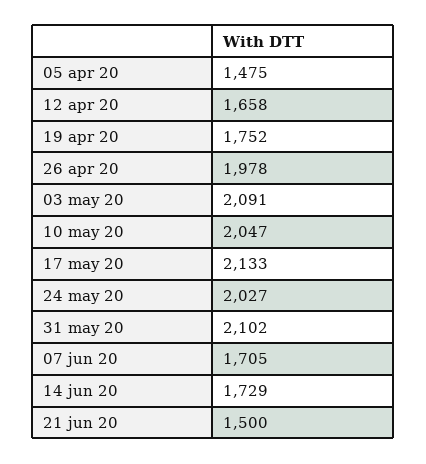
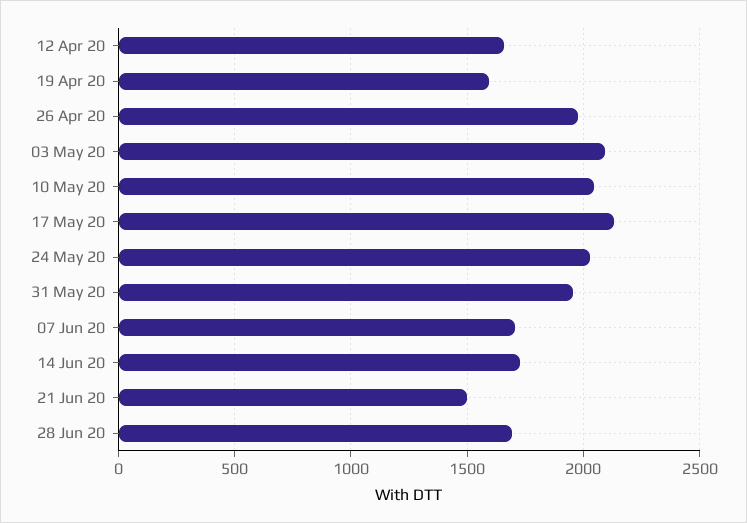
05 apr 20: 1475 -> none
19 apr 20: 1752 -> 1600
31 may 20: 2102 -> 1950
28 Jun 20: none -> 1700

